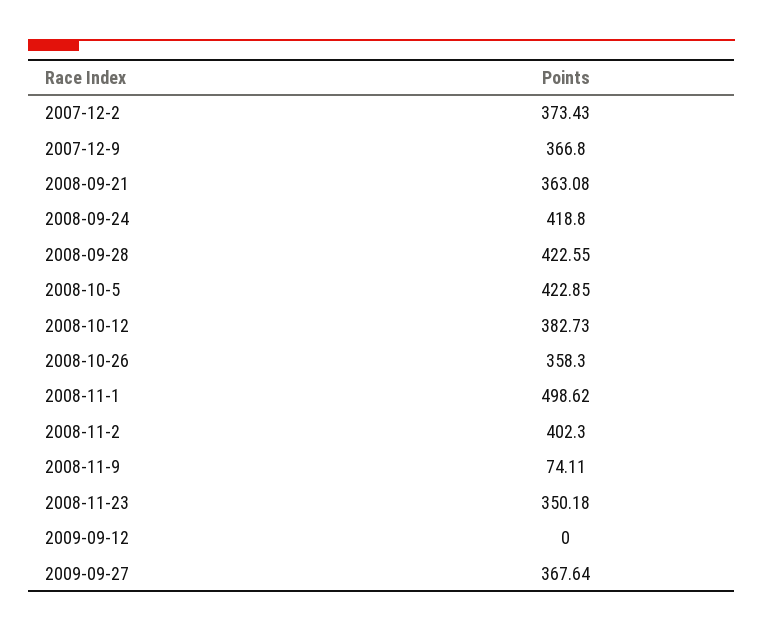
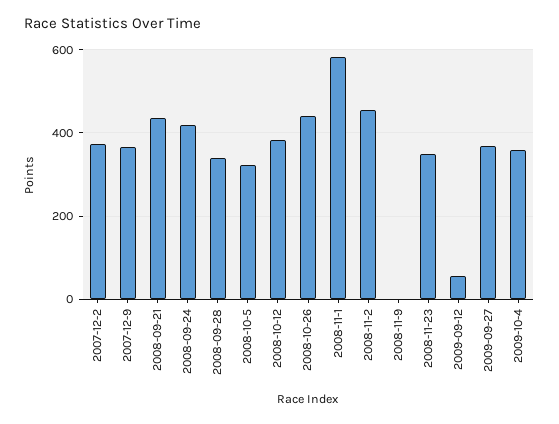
2008-09-21: 363.08 -> 440
2008-09-28: 422.55 -> 340
2008-10-5: 422.85 -> 320
2008-10-26: 358.3 -> 440
2008-11-1: 498.62 -> 580
2008-11-2: 402.3 -> 460
2008-11-9: 74.11 -> 0
2009-09-12: 0 -> 60
2009-10-4: none -> 360

